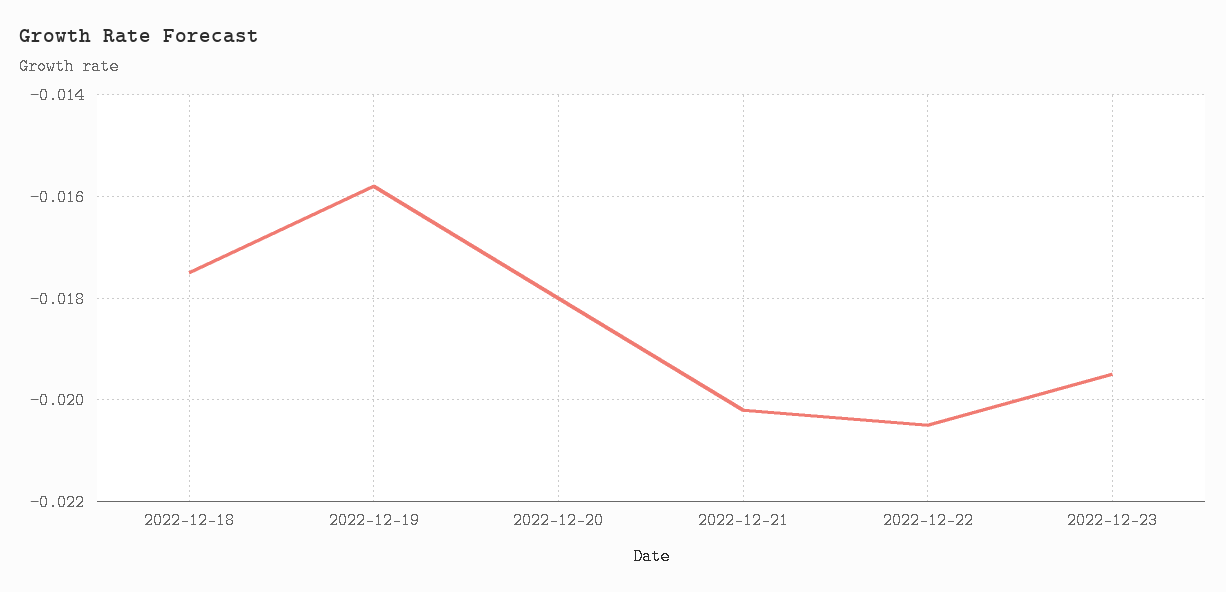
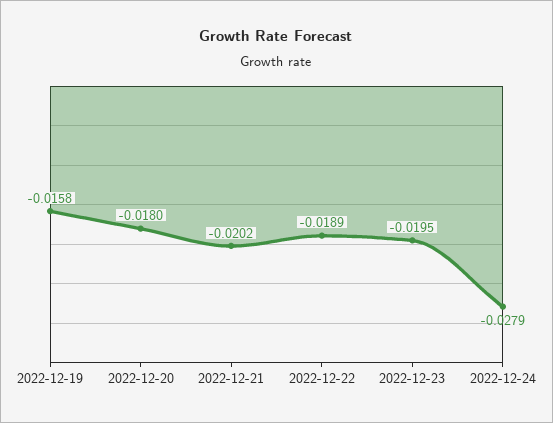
2022-12-18: -0.0175 -> none
2022-12-22: -0.0205 -> -0.0189
2022-12-24: none -> -0.0279

